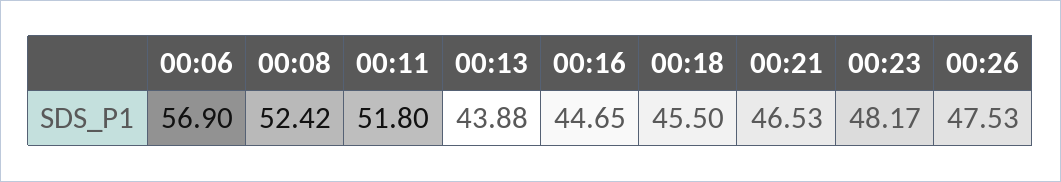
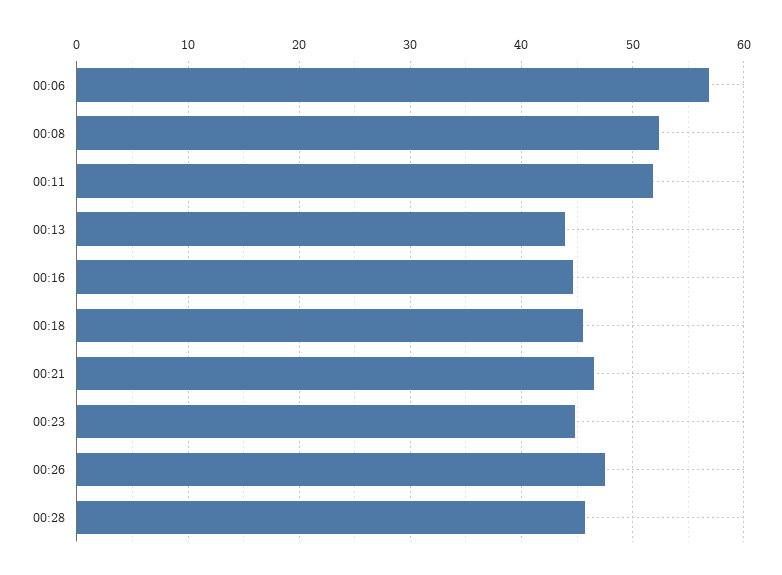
00:23: 48.17 -> 45
00:28: none -> 46

